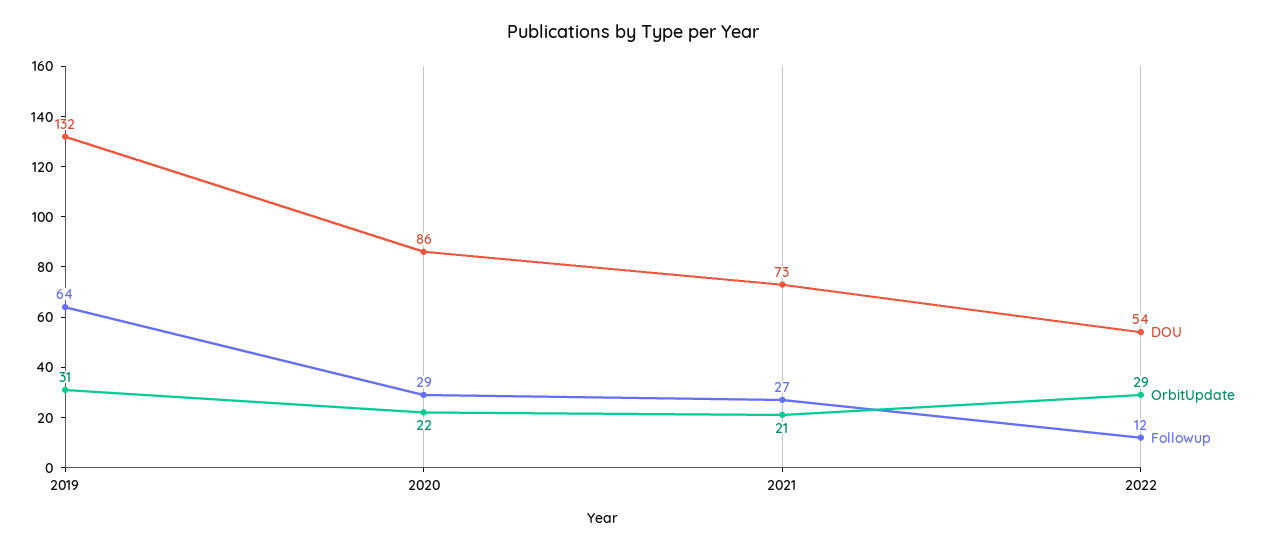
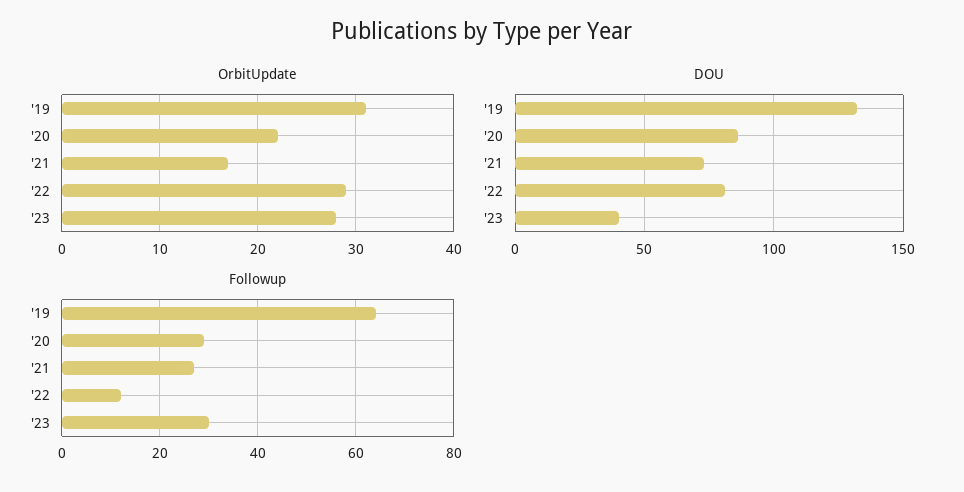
OrbitUpdate, 2021: 21 -> 17
DOU, 2022: 54 -> 80
OrbitUpdate, '23: none -> 28
DOU, '23: none -> 40
Followup, '23: none -> 30

